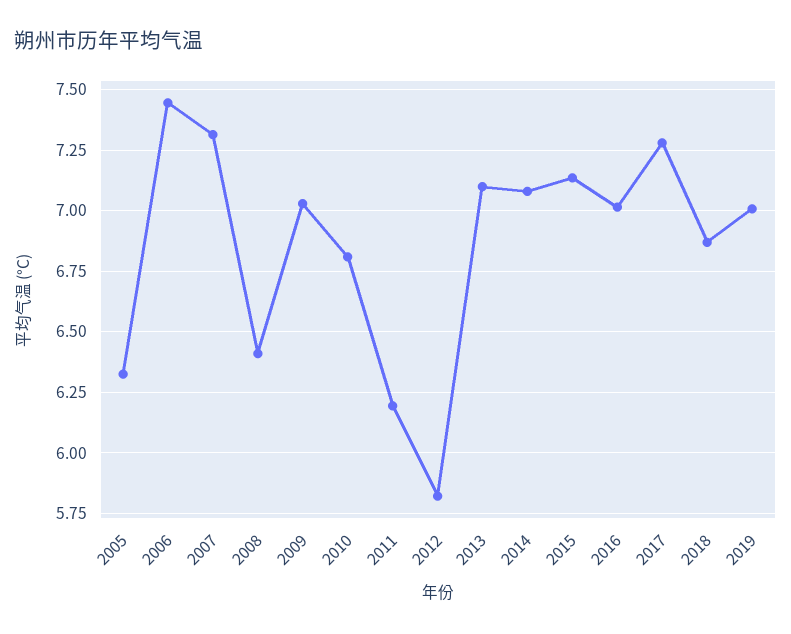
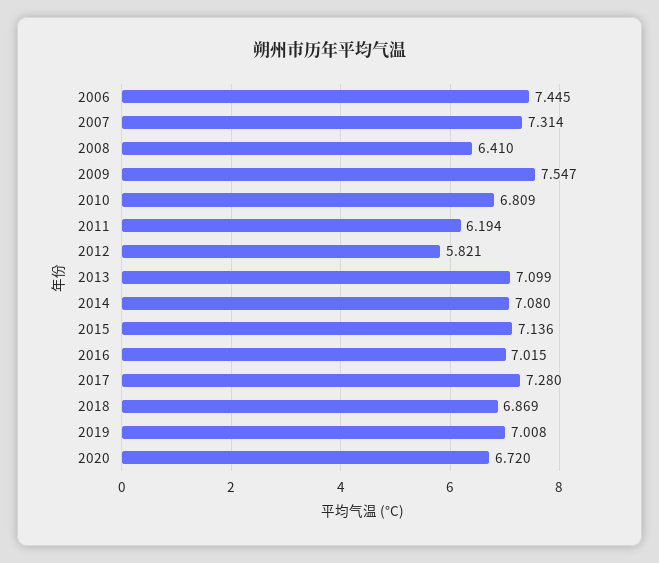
2005: 6.325 -> none
2009: 7.025 -> 7.547
2020: none -> 6.72

